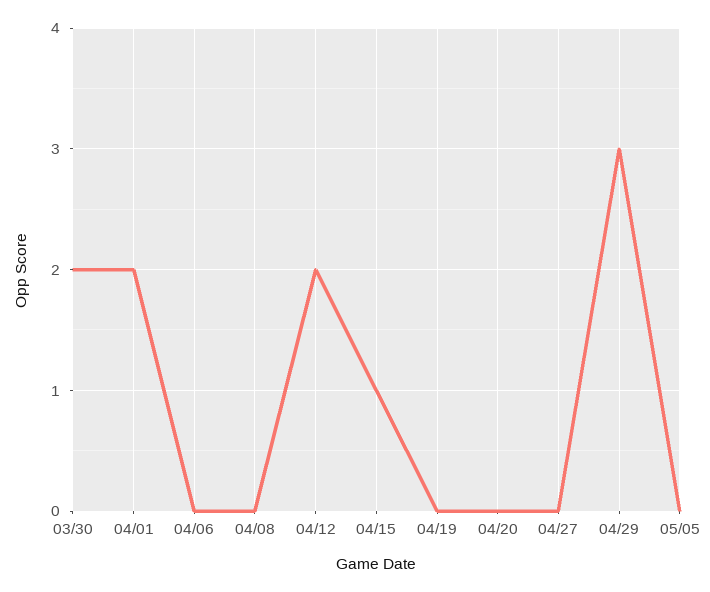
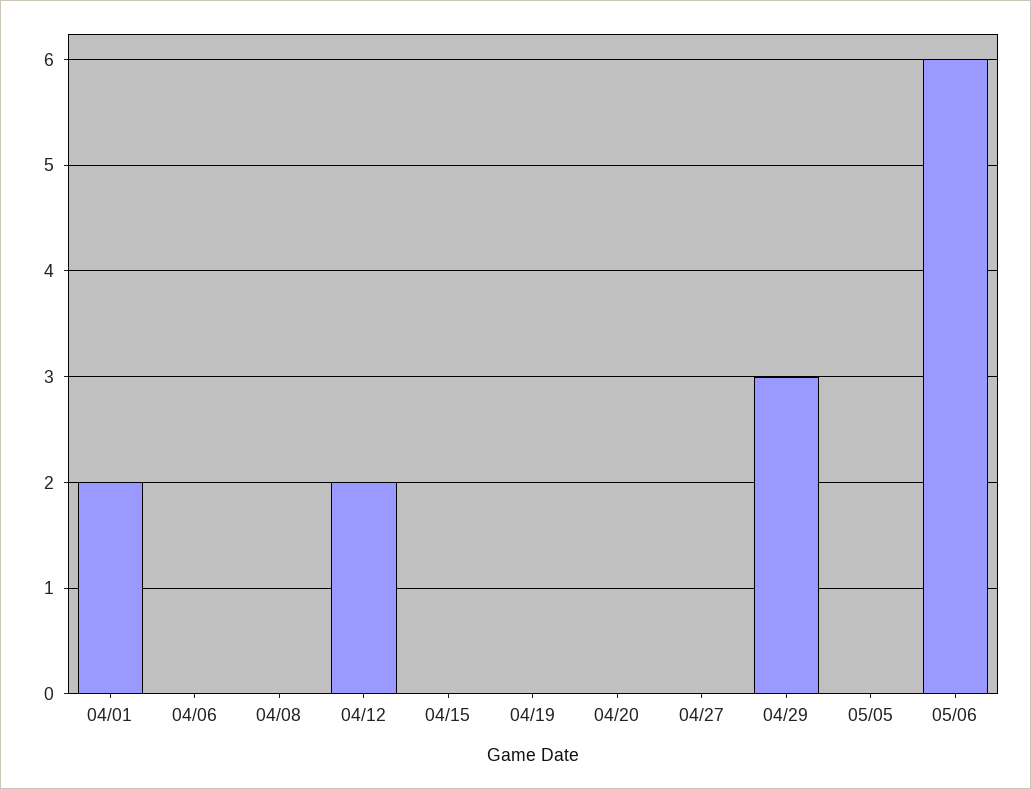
03/30: 2 -> none
04/15: 1 -> 0
05/06: none -> 6

